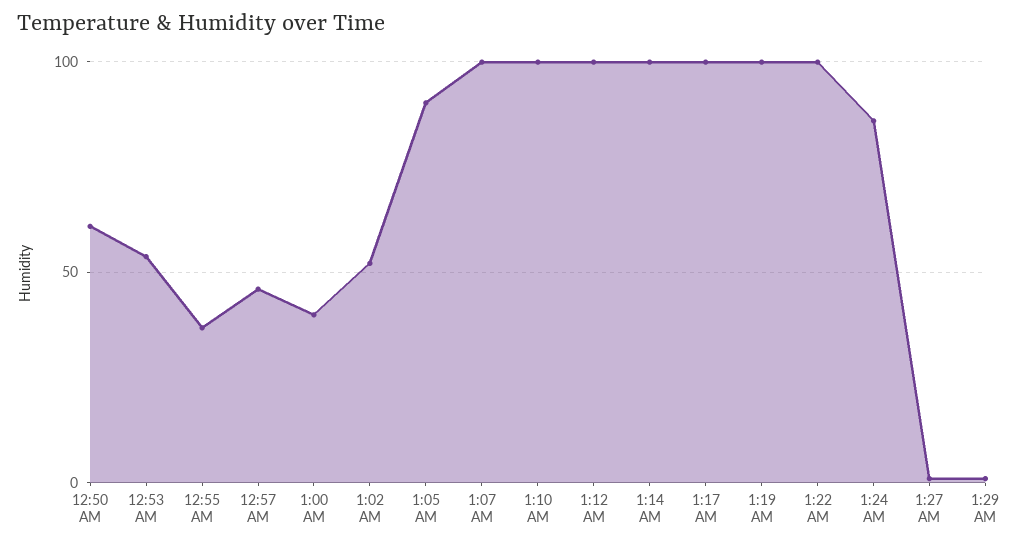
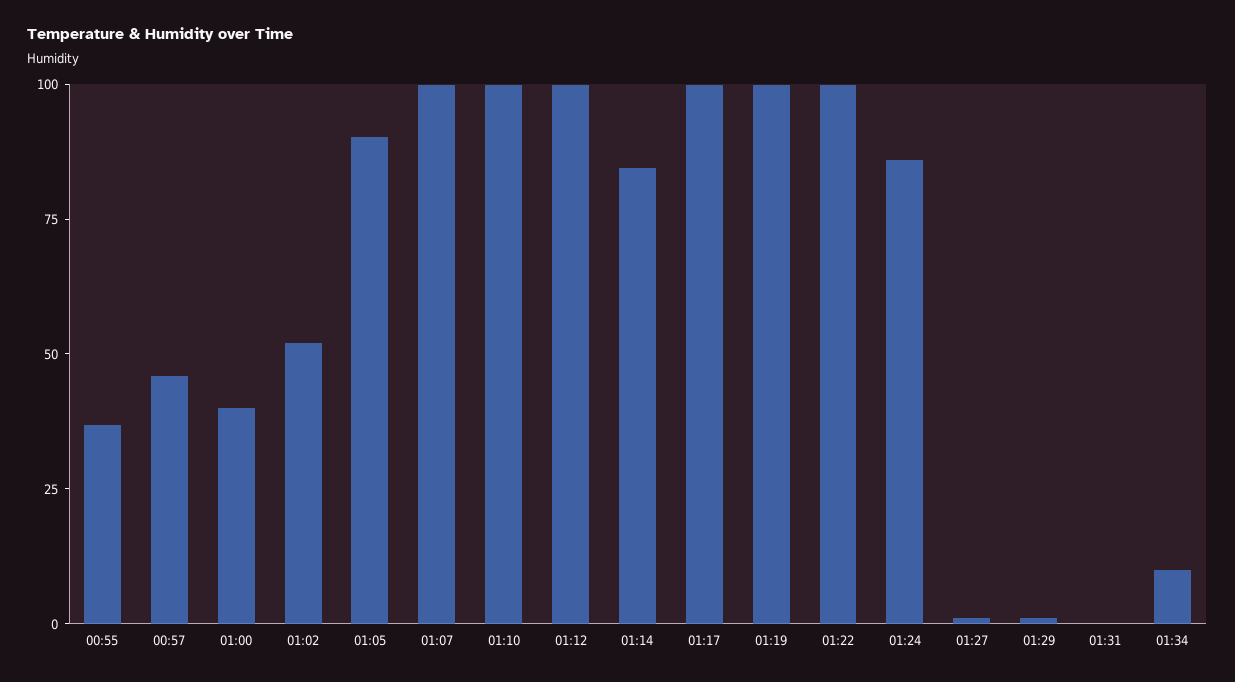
12:50 AM: 60 -> none
12:53 AM: 55 -> none
1:14 AM: 100 -> 85
01:31: none -> 0
01:34: none -> 10

